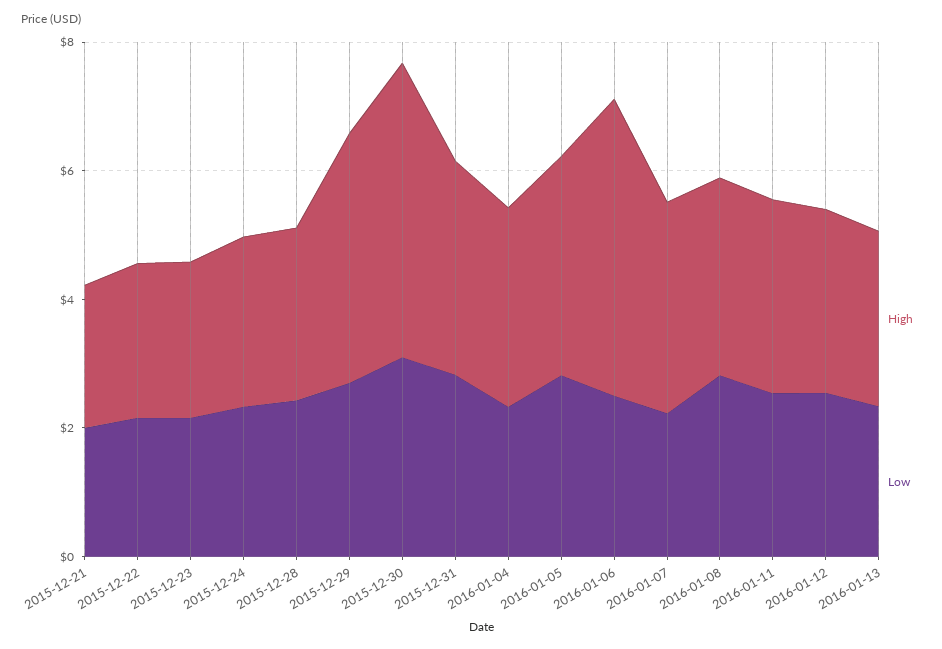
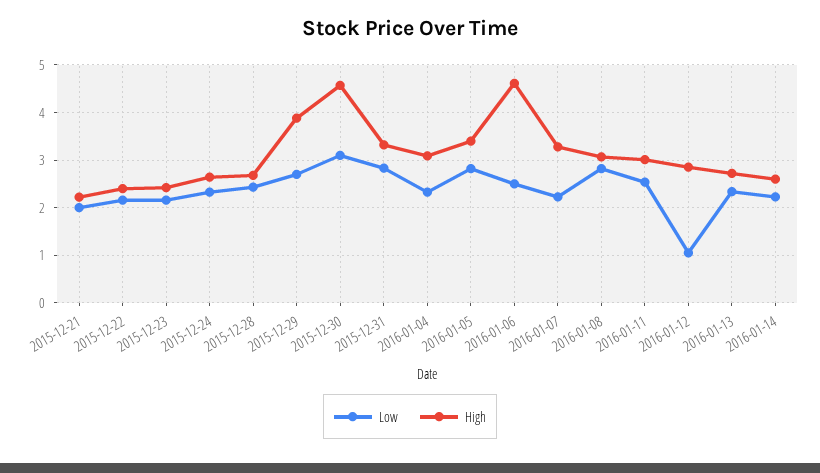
Low, 2016-01-12: 2.5 -> 1
Low, 2016-01-14: none -> 2.2
High, 2016-01-14: none -> 2.6

